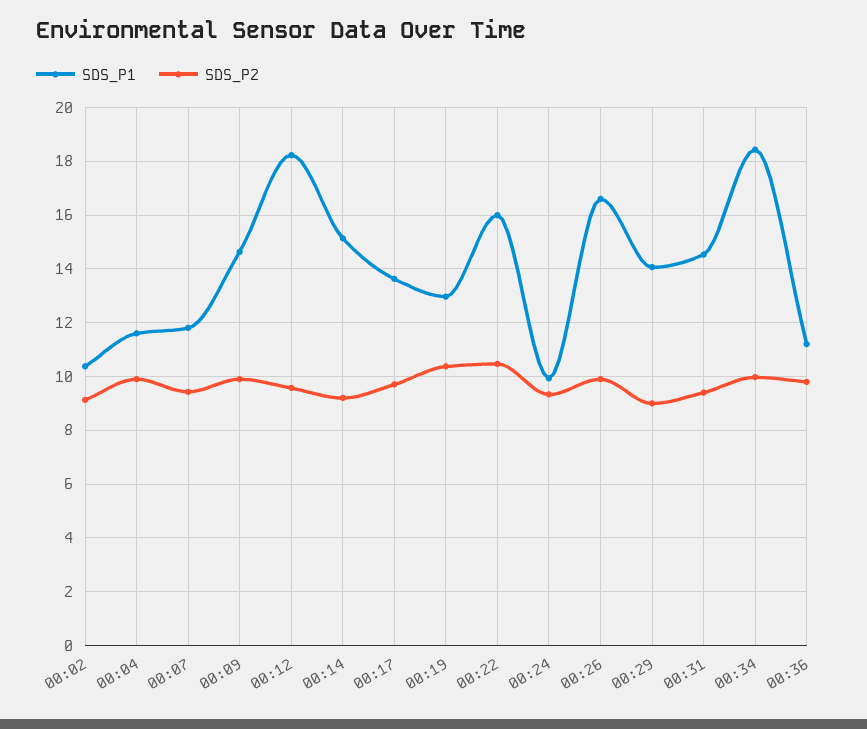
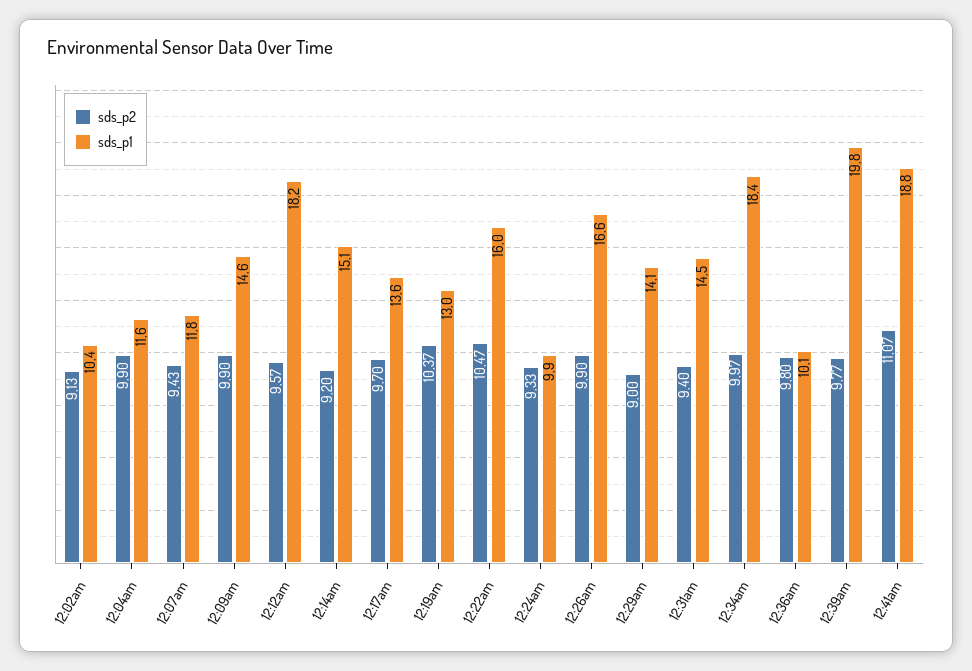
SDS_P1, 00:36: 11.25 -> 10.1
SDS_P2, 12:39am: none -> 9.77
SDS_P1, 12:39am: none -> 19.8
SDS_P2, 12:41am: none -> 11.07
SDS_P1, 12:41am: none -> 18.8

